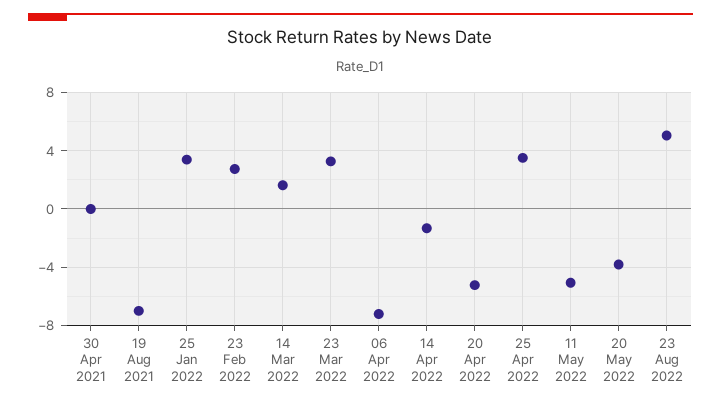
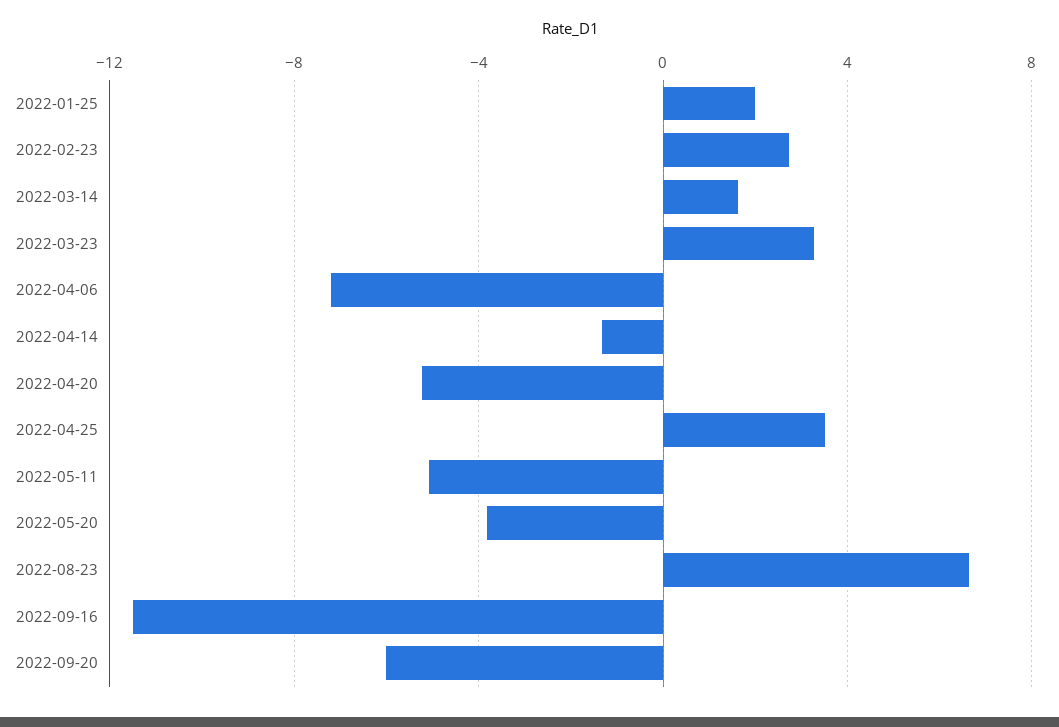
30 Apr 2021: 0 -> none
19 Aug 2021: -7 -> none
25 Jan 2022: 3.5 -> 2
23 Aug 2022: 5 -> 6.5
2022-09-16: none -> -11.5
2022-09-20: none -> -6

